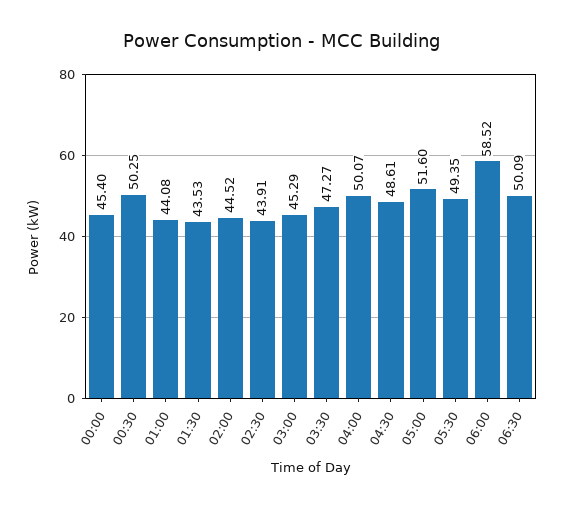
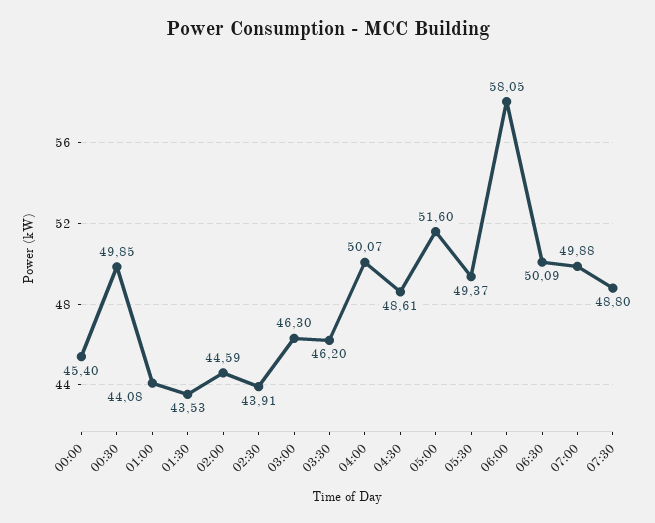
00:30: 50.25 -> 49.85
02:00: 44.52 -> 44.59
03:00: 45.29 -> 46.3
03:30: 47.27 -> 46.2
05:30: 49.35 -> 49.37
06:00: 58.52 -> 58.05
07:00: none -> 49.88
07:30: none -> 48.8

